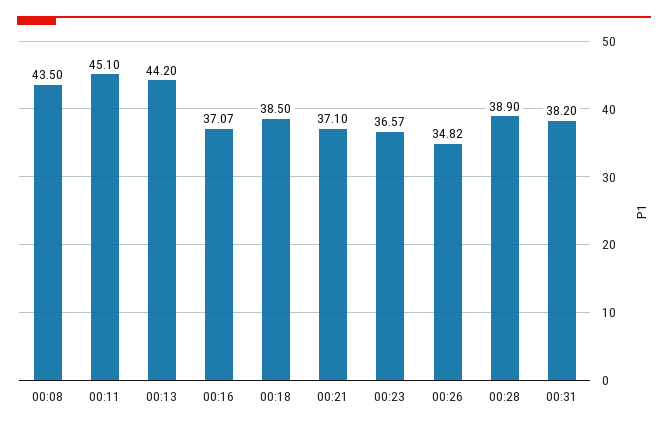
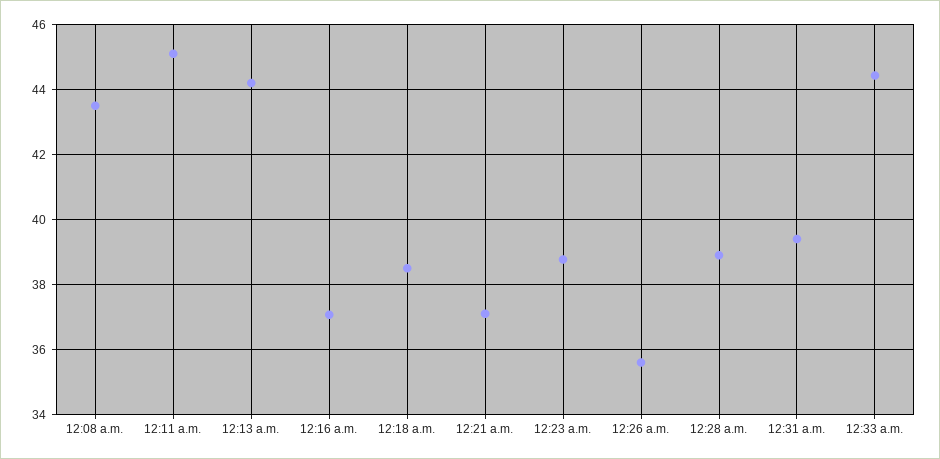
00:23: 36.57 -> 38.8
00:26: 34.82 -> 35.6
00:31: 38.2 -> 39.4
12:33 a.m.: none -> 44.4

